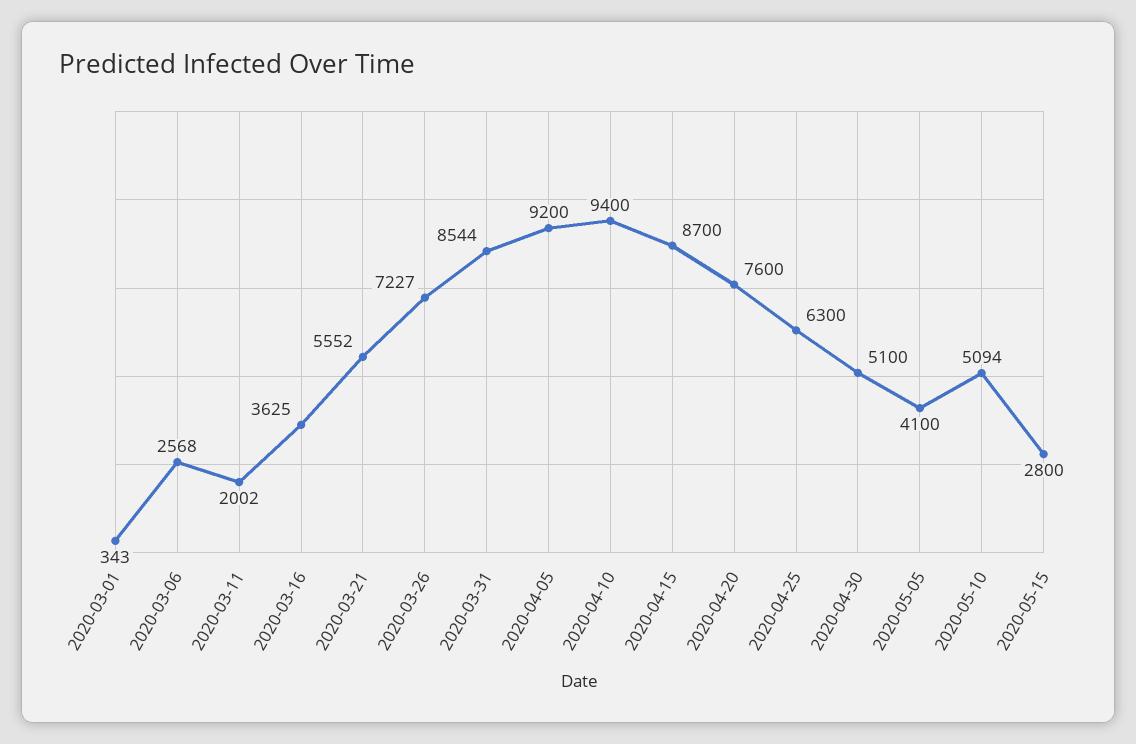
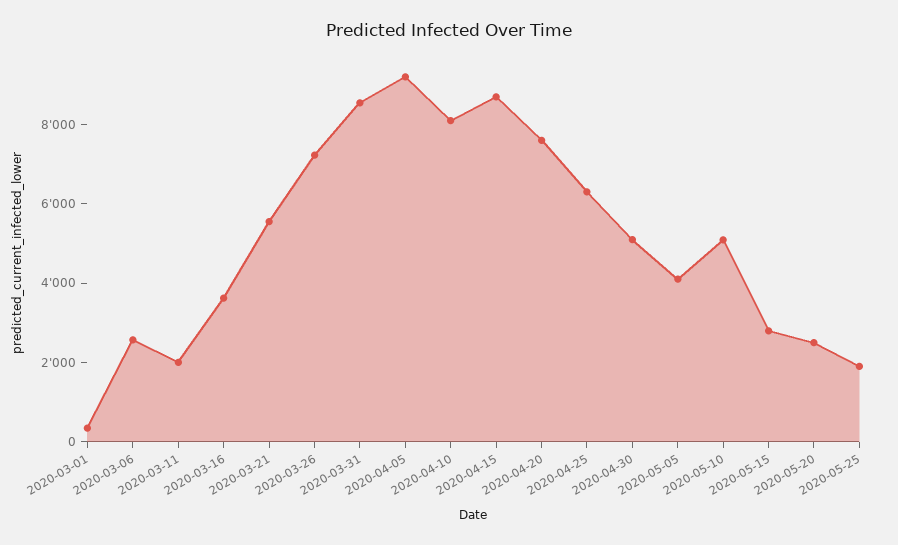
2020-04-10: 9400 -> 8000
2020-05-20: none -> 2500
2020-05-25: none -> 2000

